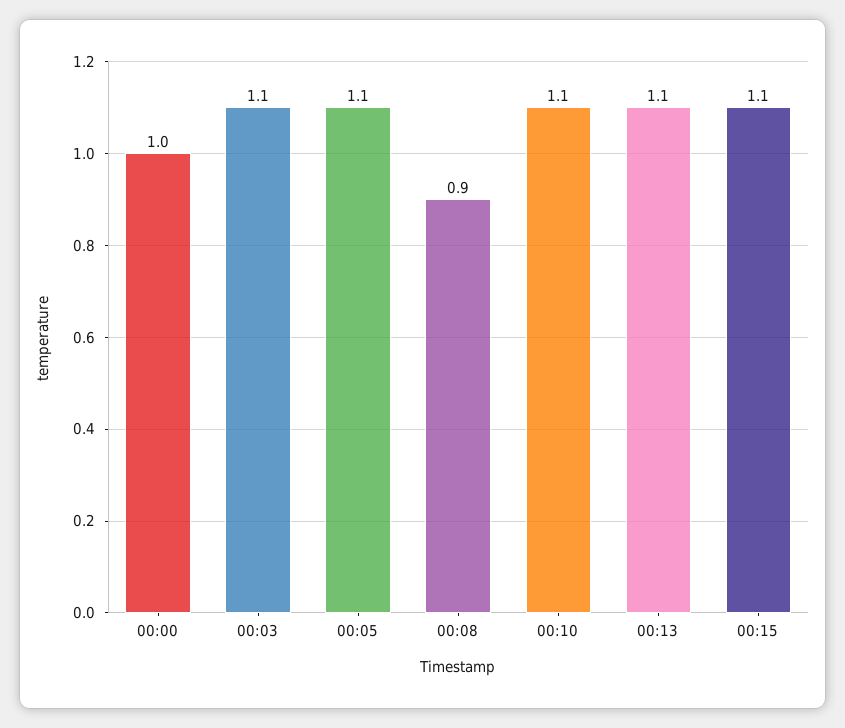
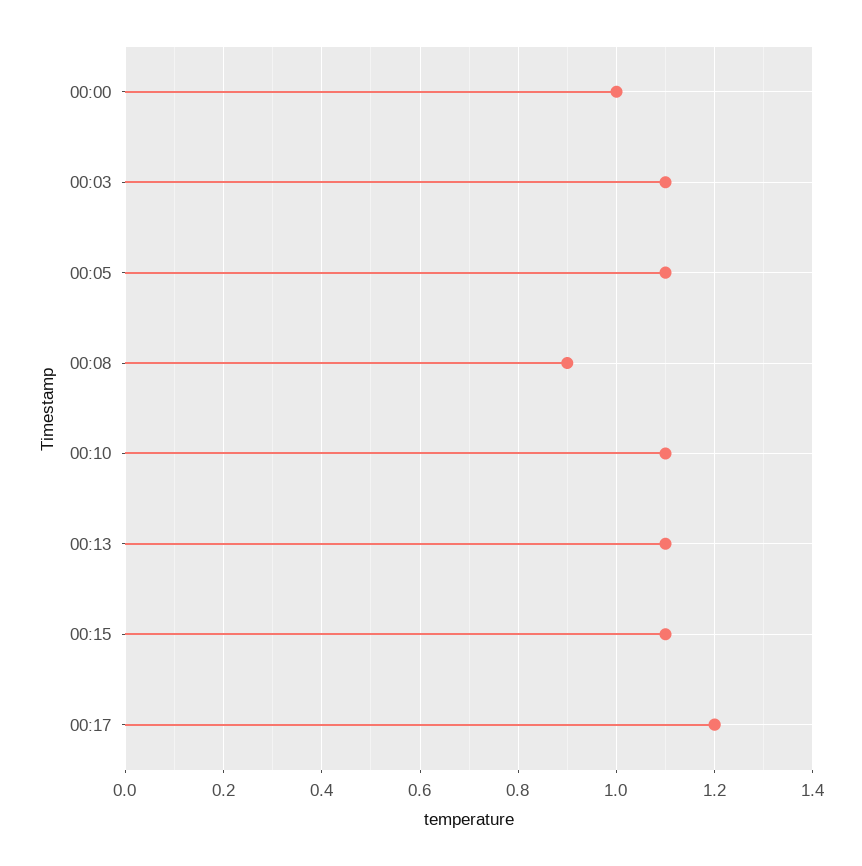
00:17: none -> 1.2

